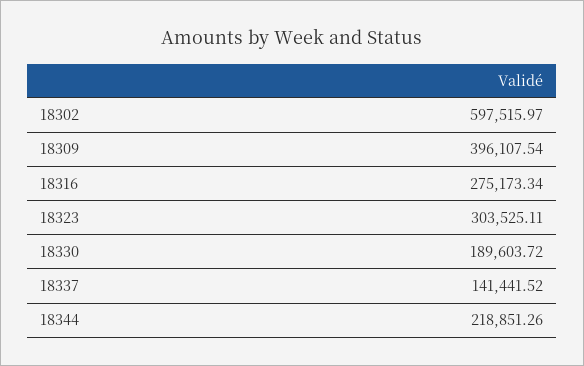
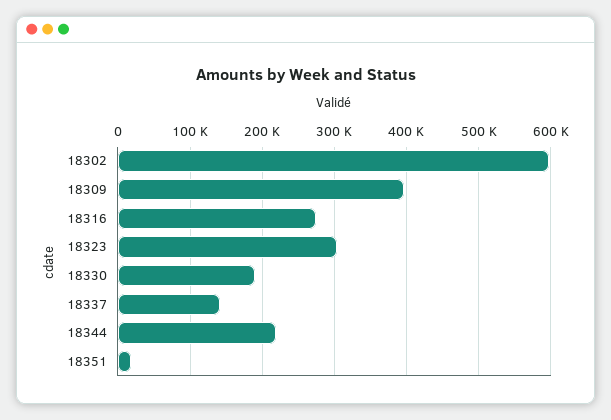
18351: none -> 20000

